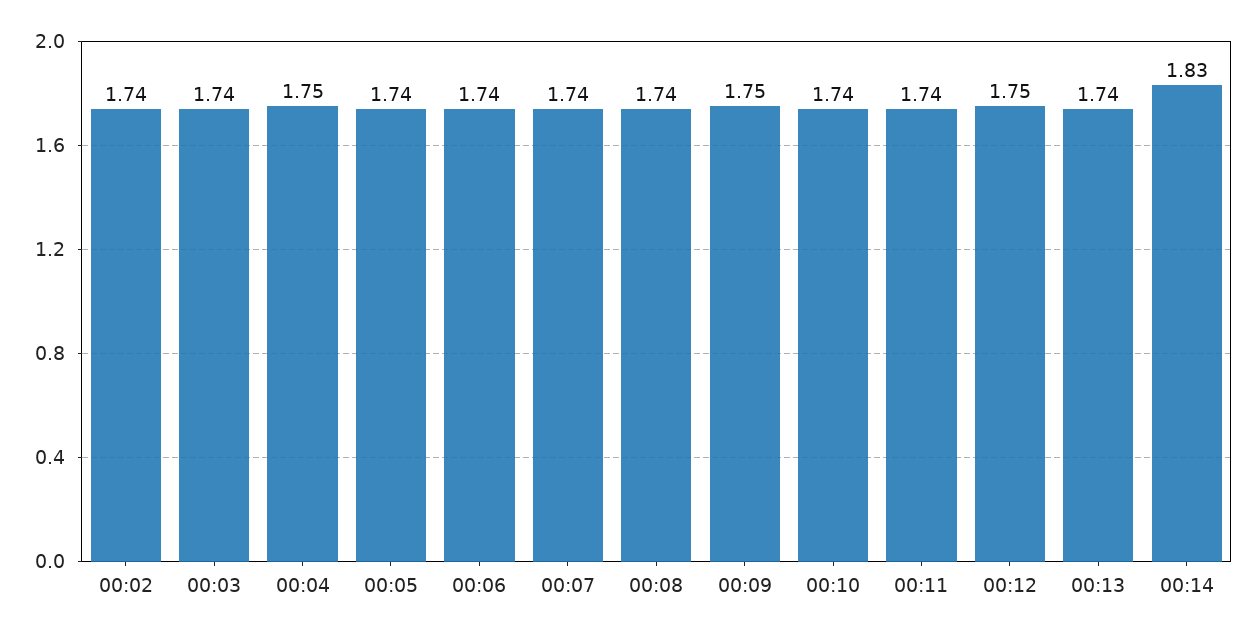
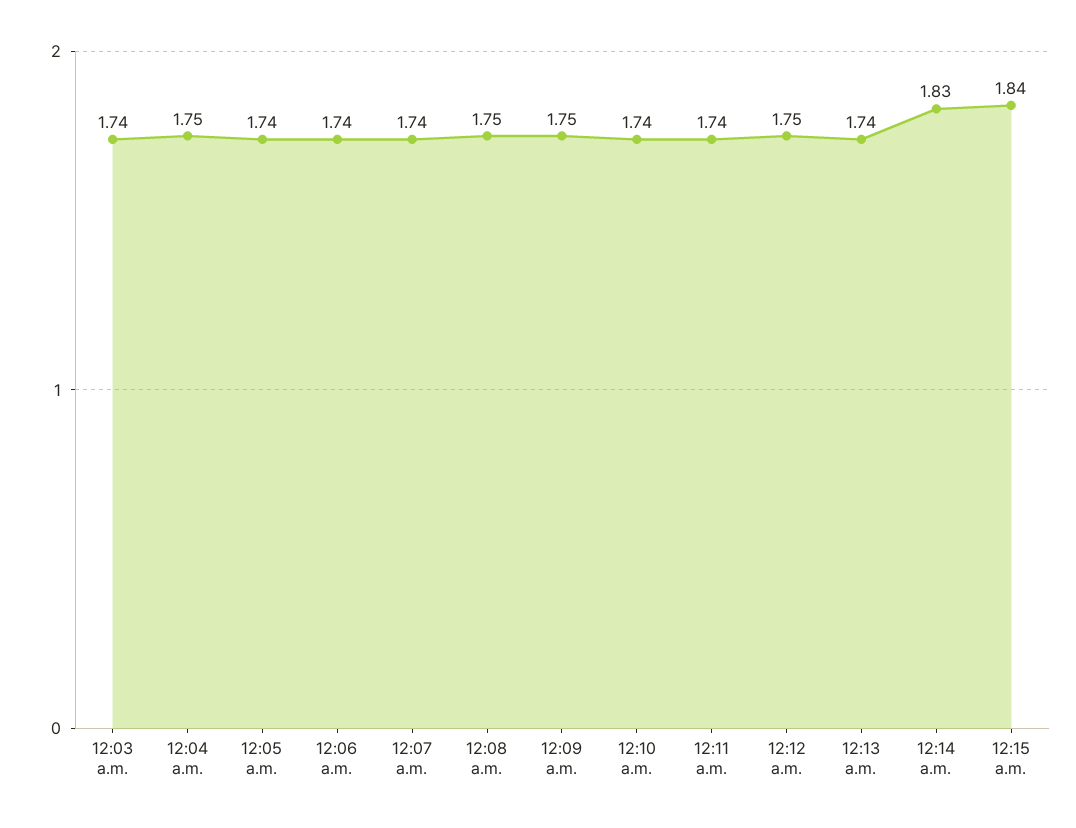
00:02: 1.74 -> none
00:08: 1.74 -> 1.75
12:15 a.m.: none -> 1.84

